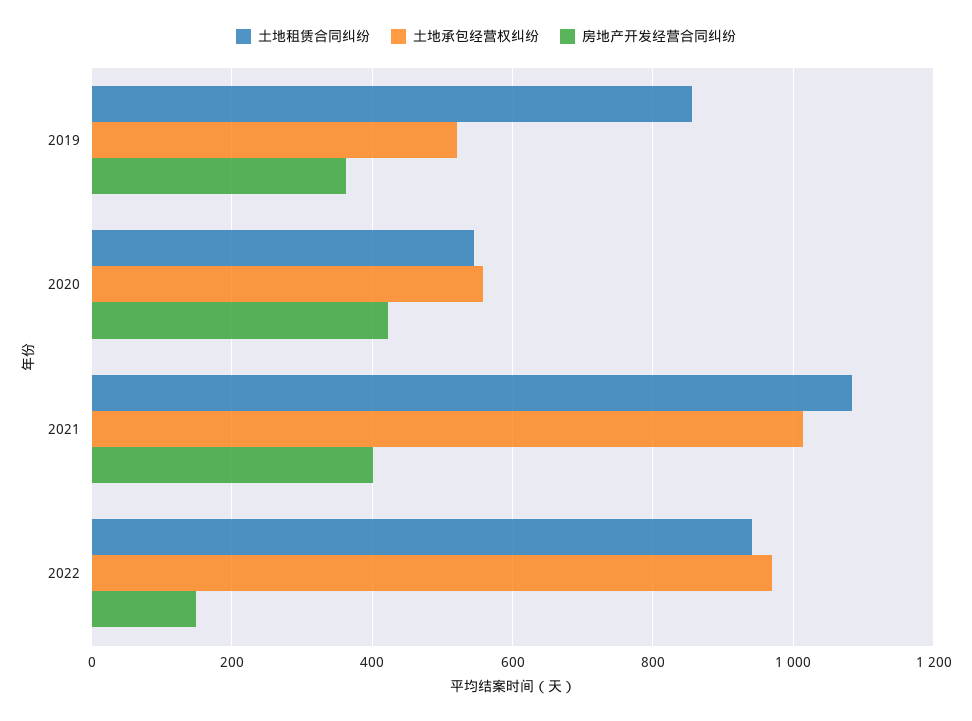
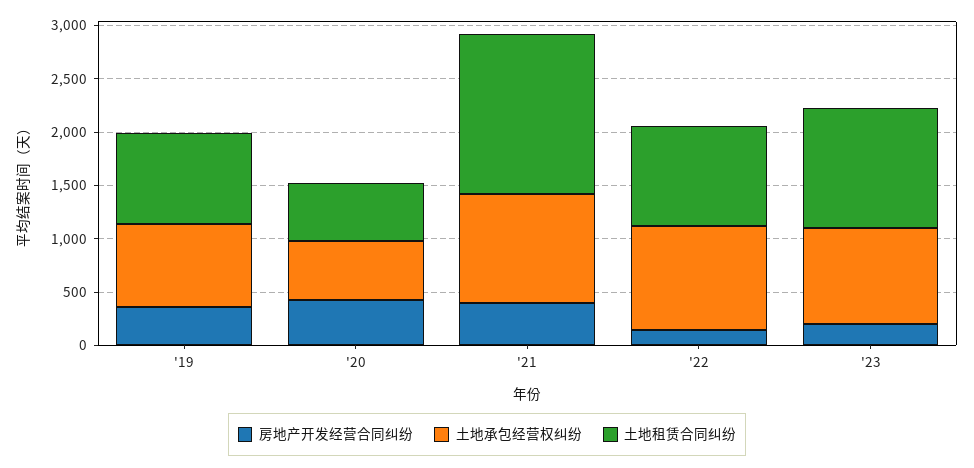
土地承包经营权纠纷, 2019: 520 -> 800
土地租赁合同纠纷, 2021: 1080 -> 1500
房地产开发经营合同纠纷, '23: none -> 200
土地承包经营权纠纷, '23: none -> 900
土地租赁合同纠纷, '23: none -> 1100

